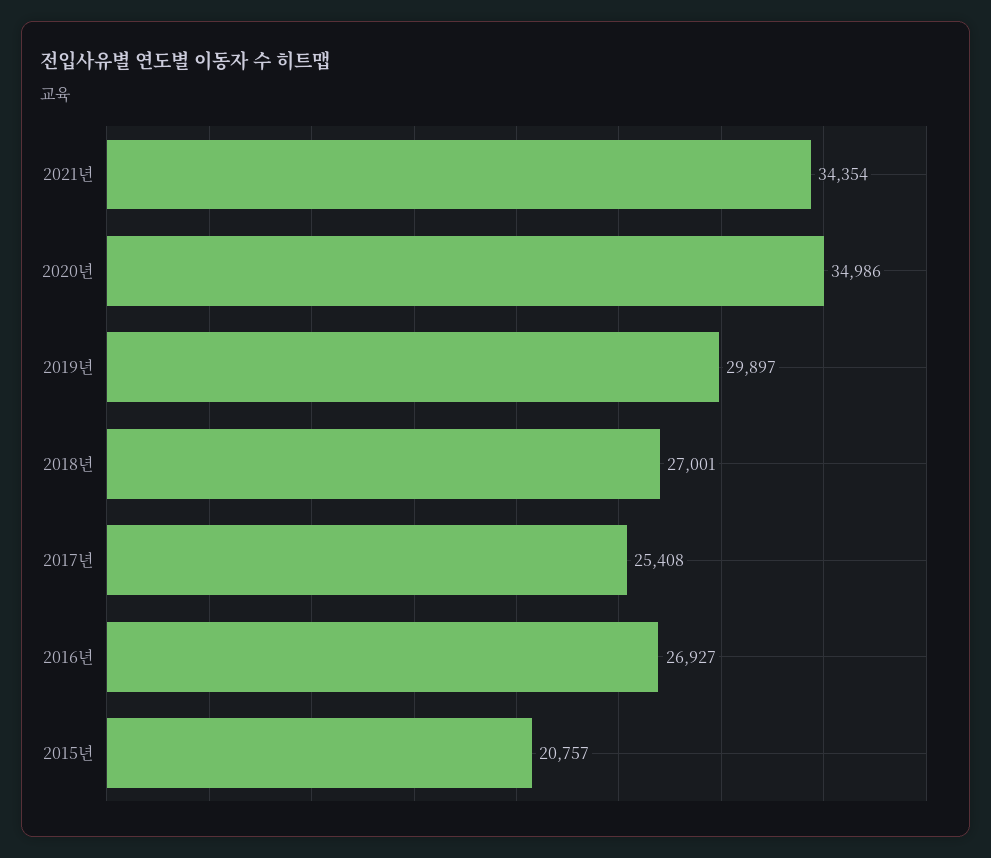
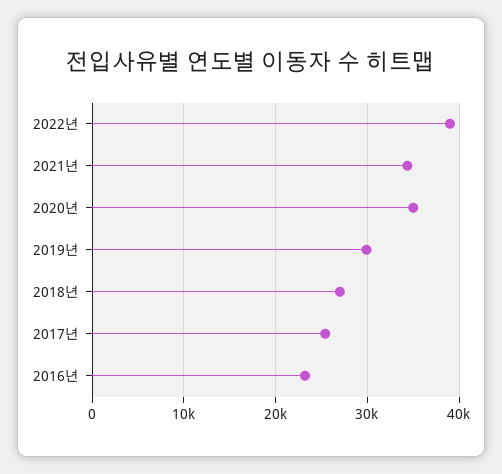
2016년: 26927 -> 23000
2015년: 20757 -> none
2022년: none -> 39000

